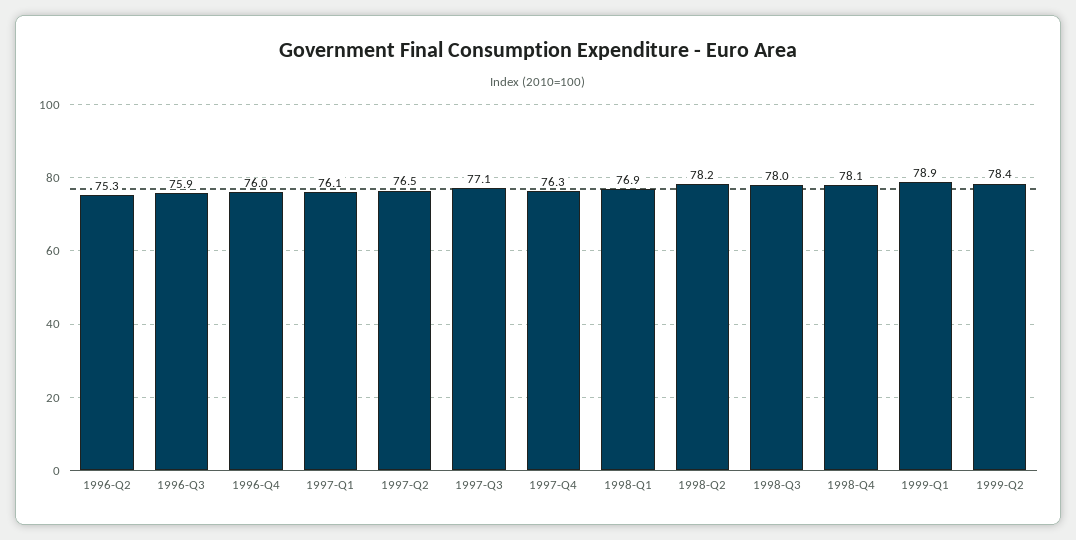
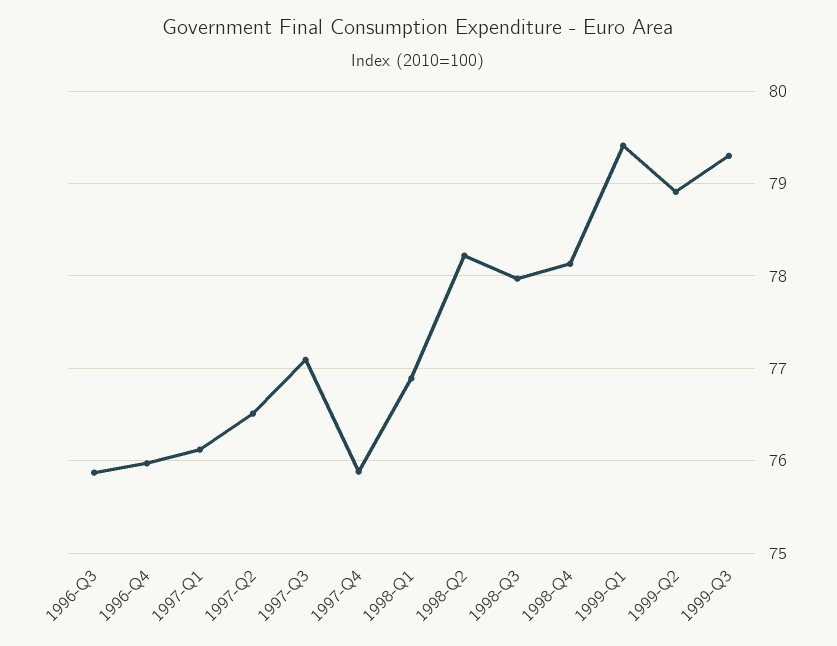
1996-Q2: 75.3 -> none
1997-Q4: 76.3 -> 75.9
1999-Q1: 78.9 -> 79.4
1999-Q2: 78.4 -> 78.9
1999-Q3: none -> 79.3

